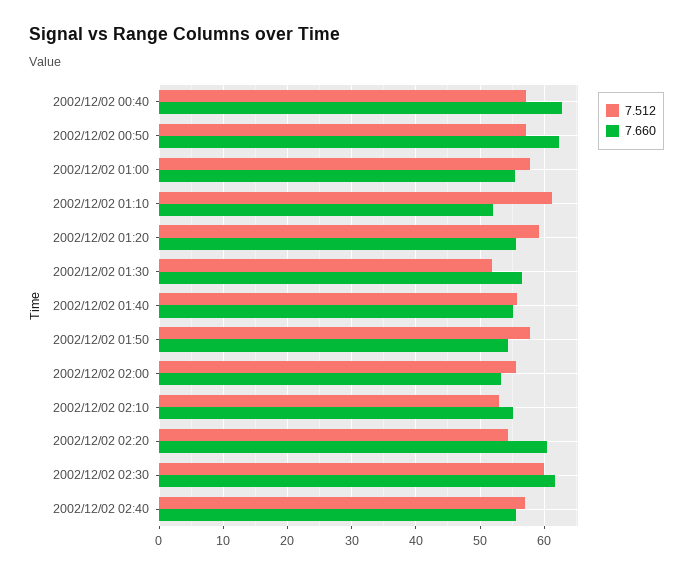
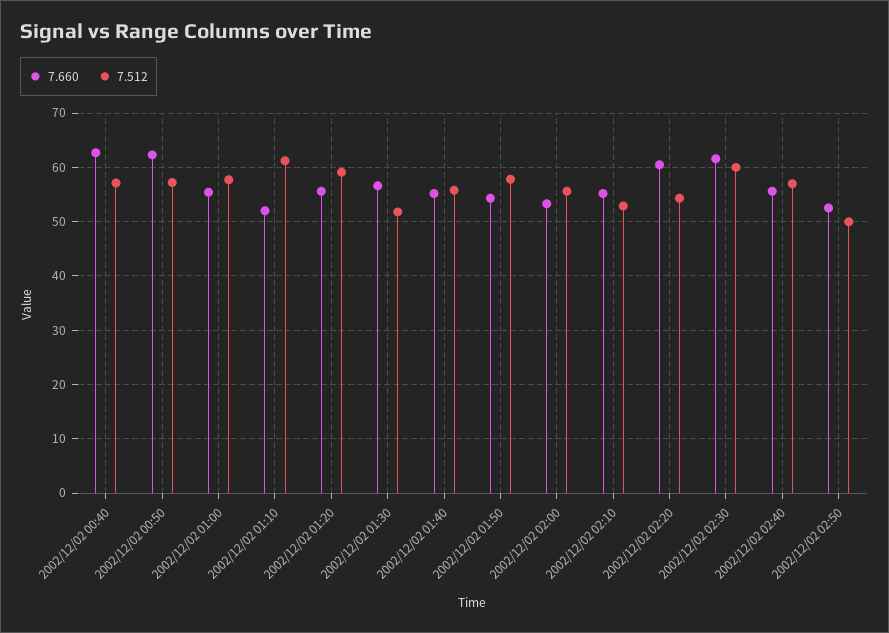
7.660, 2002/12/02 02:50: none -> 52
7.512, 2002/12/02 02:50: none -> 50

